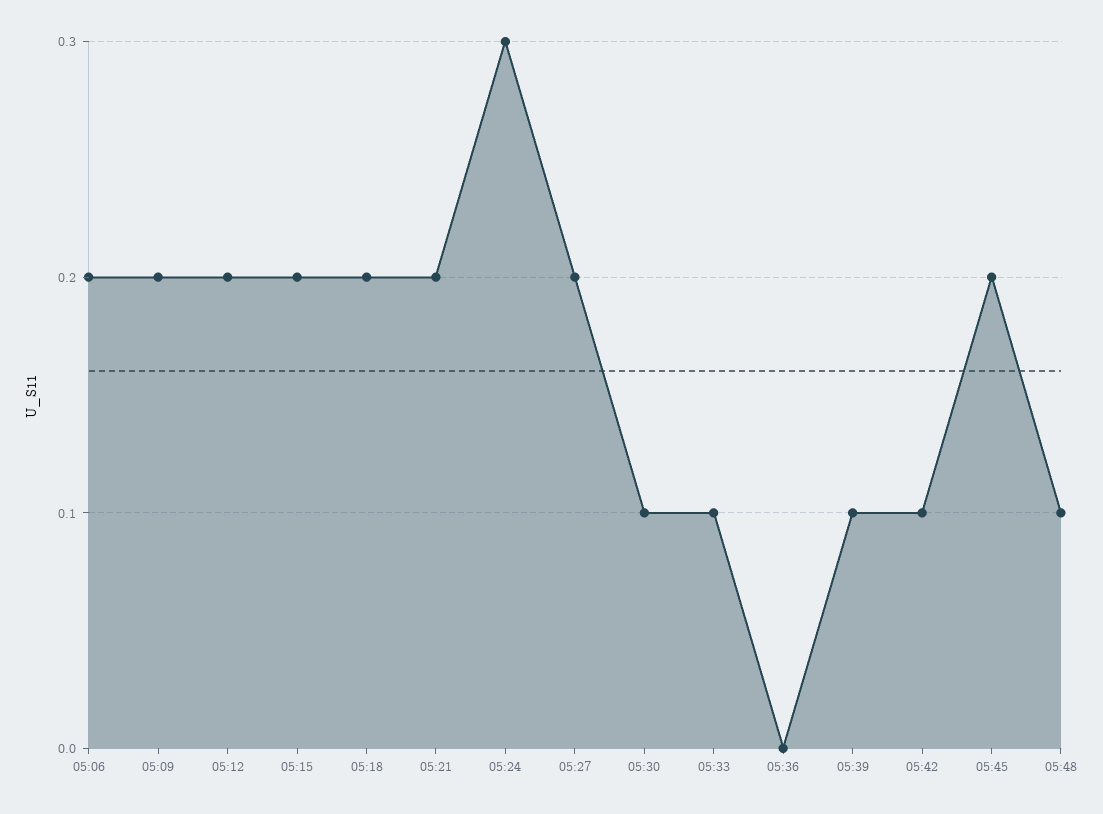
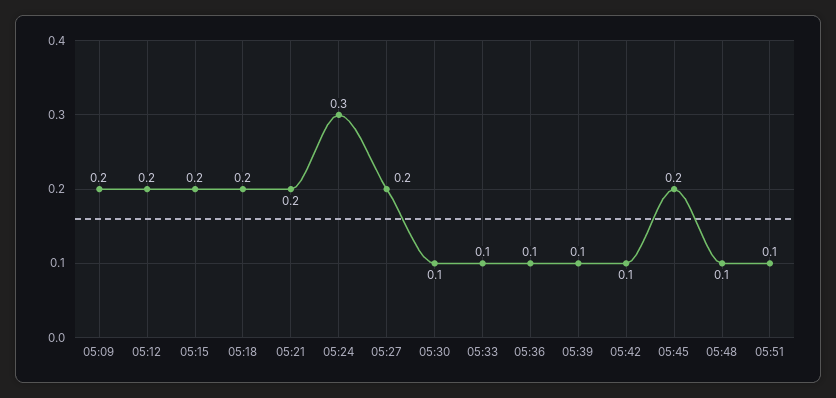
05:06: 0.2 -> none
05:36: 0 -> 0.1
05:51: none -> 0.1

